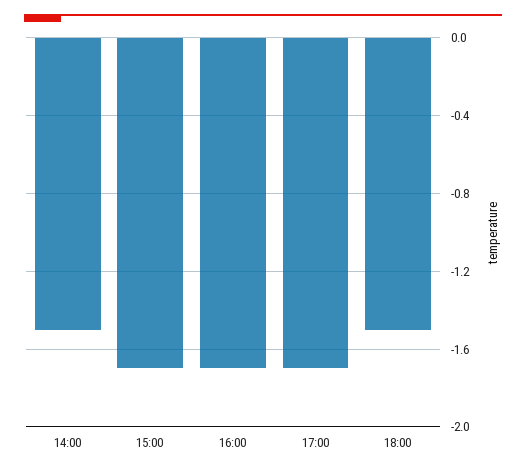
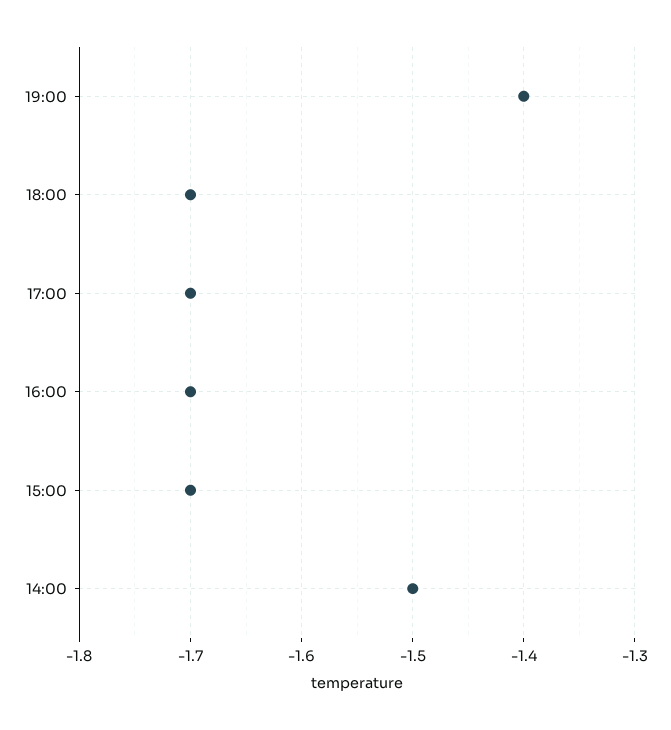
18:00: -1.5 -> -1.7
19:00: none -> -1.4

